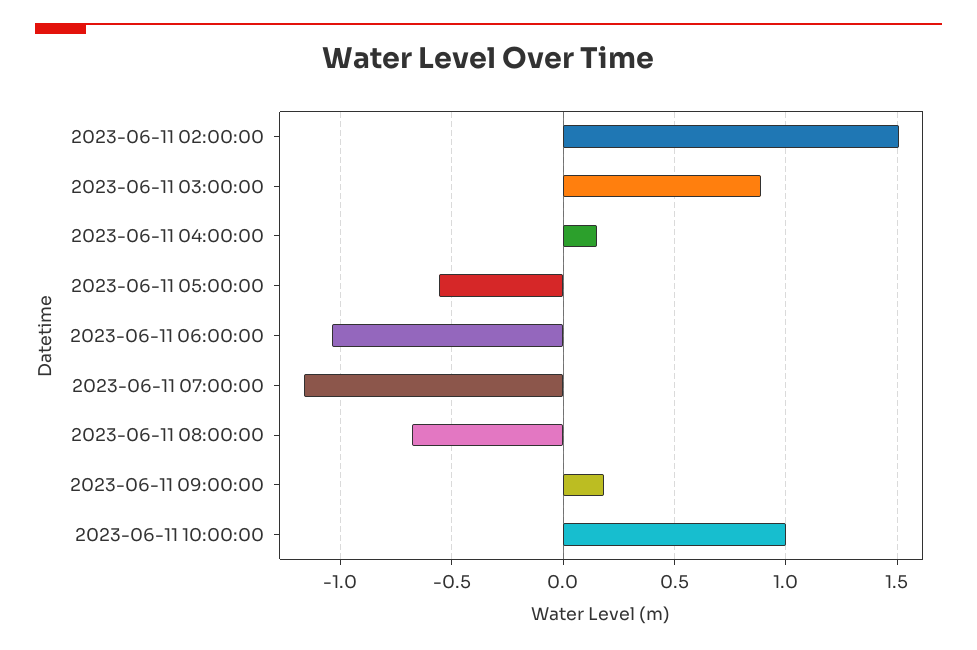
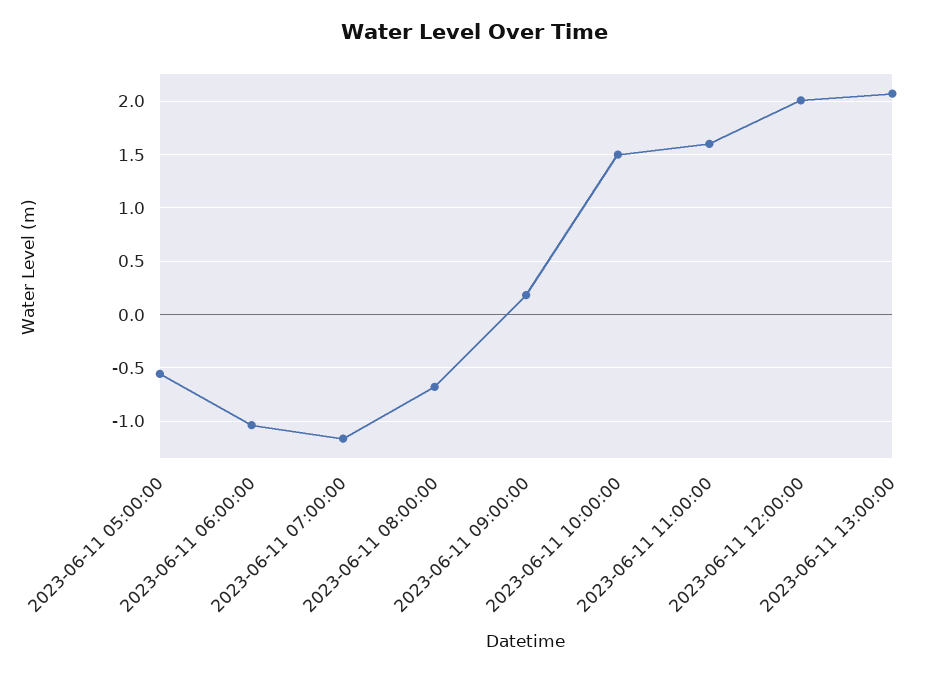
2023-06-11 02:00:00: 1.5 -> none
2023-06-11 03:00:00: 0.9 -> none
2023-06-11 04:00:00: 0.15 -> none
2023-06-11 10:00:00: 1 -> 1.5
2023-06-11 11:00:00: none -> 1.6
2023-06-11 12:00:00: none -> 2
2023-06-11 13:00:00: none -> 2.1

